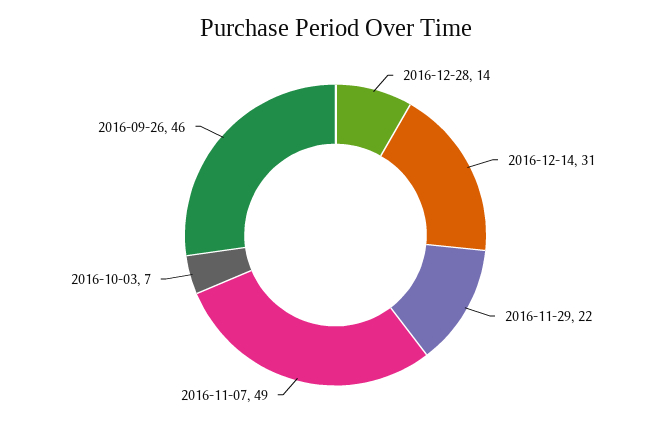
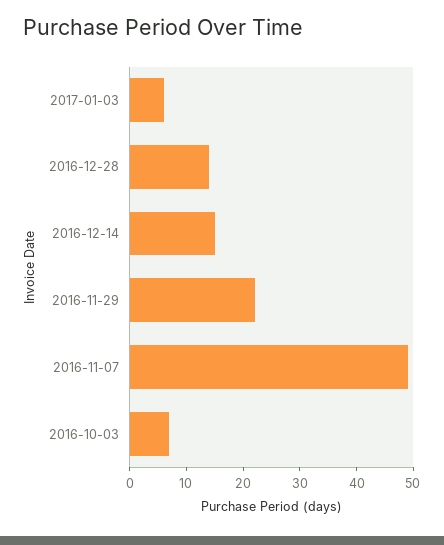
2016-12-14: 31 -> 15
2016-09-26: 46 -> none
2017-01-03: none -> 5

